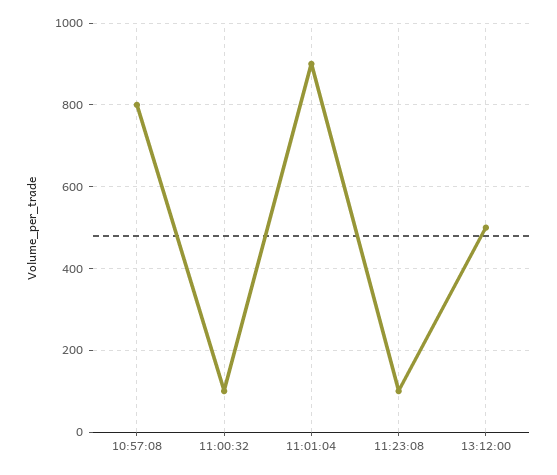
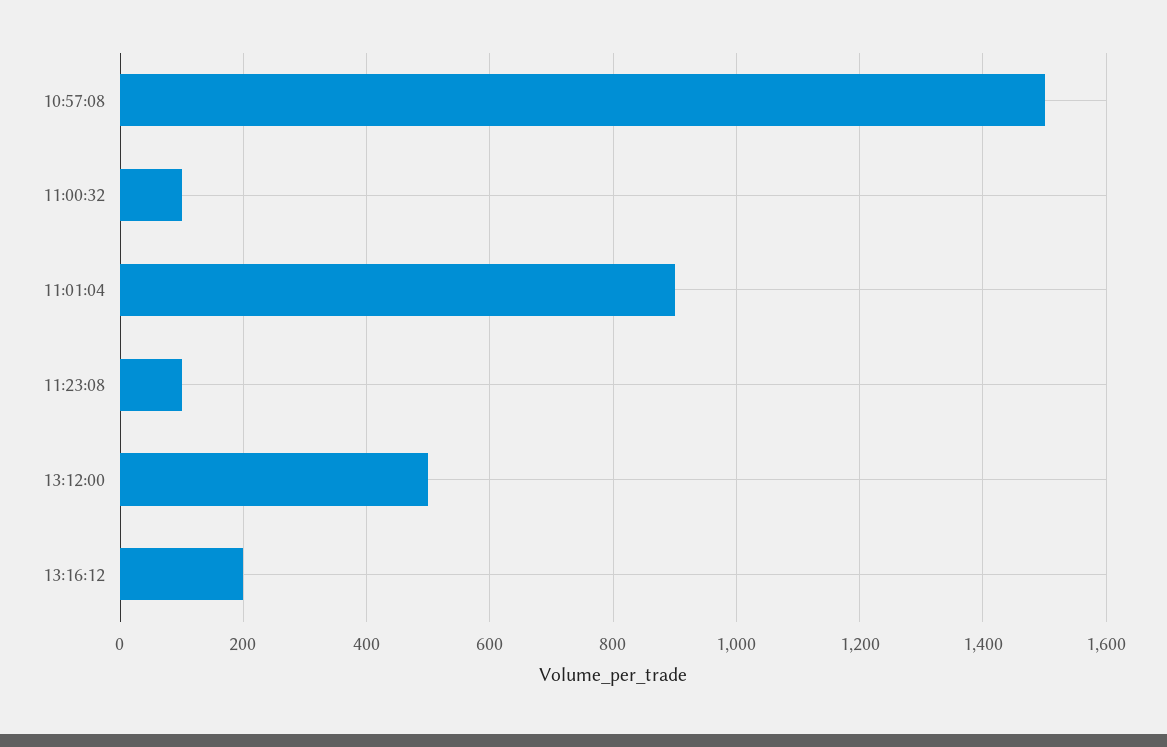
10:57:08: 800 -> 1500
13:16:12: none -> 200

